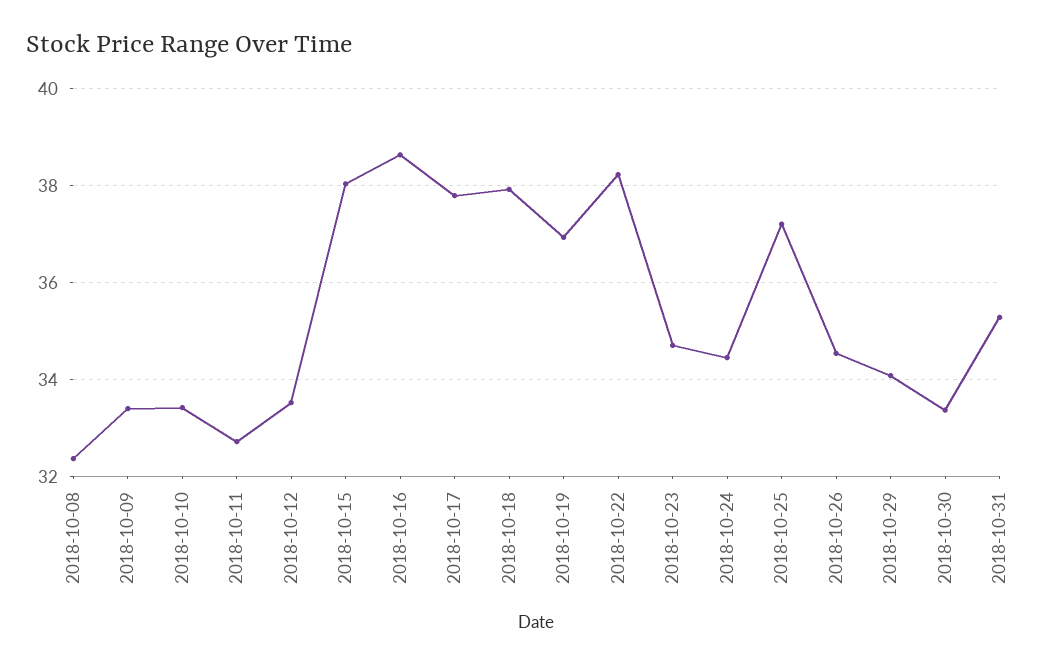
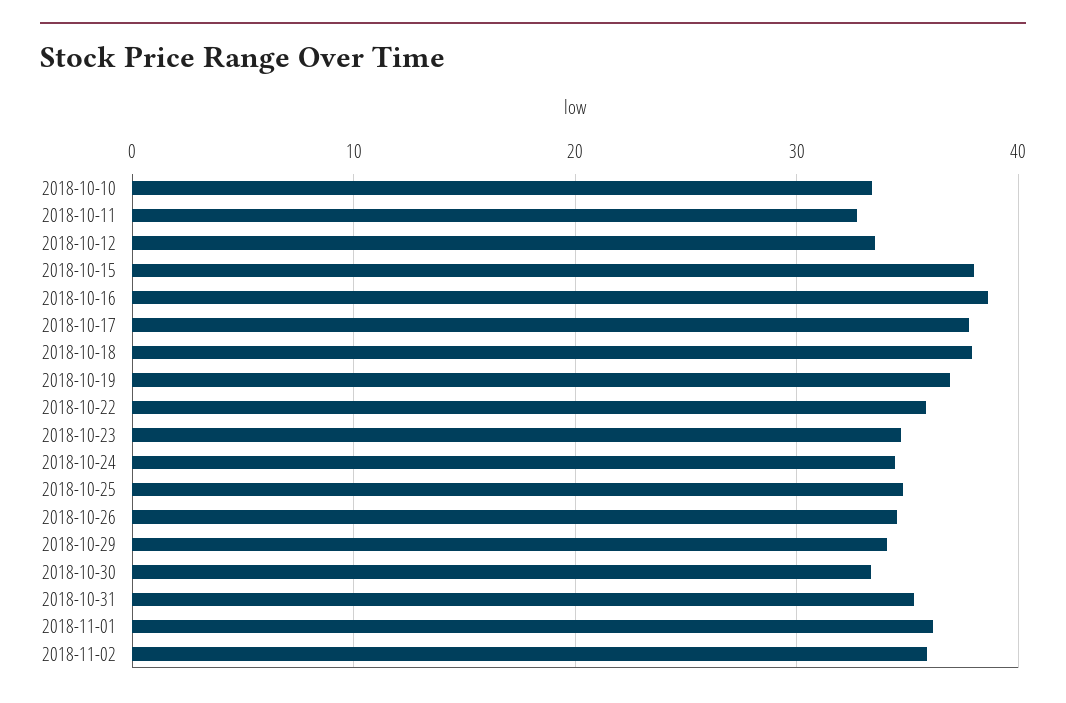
2018-10-08: 32.4 -> none
2018-10-09: 33.4 -> none
2018-10-22: 38.2 -> 36
2018-10-25: 37.2 -> 35
2018-11-01: none -> 36
2018-11-02: none -> 36

